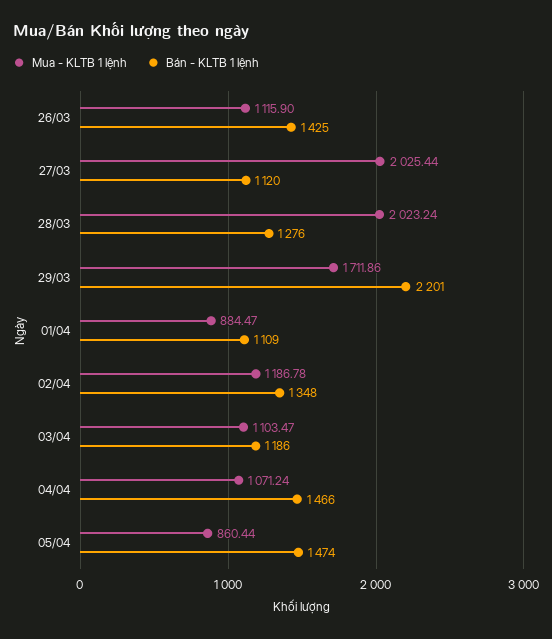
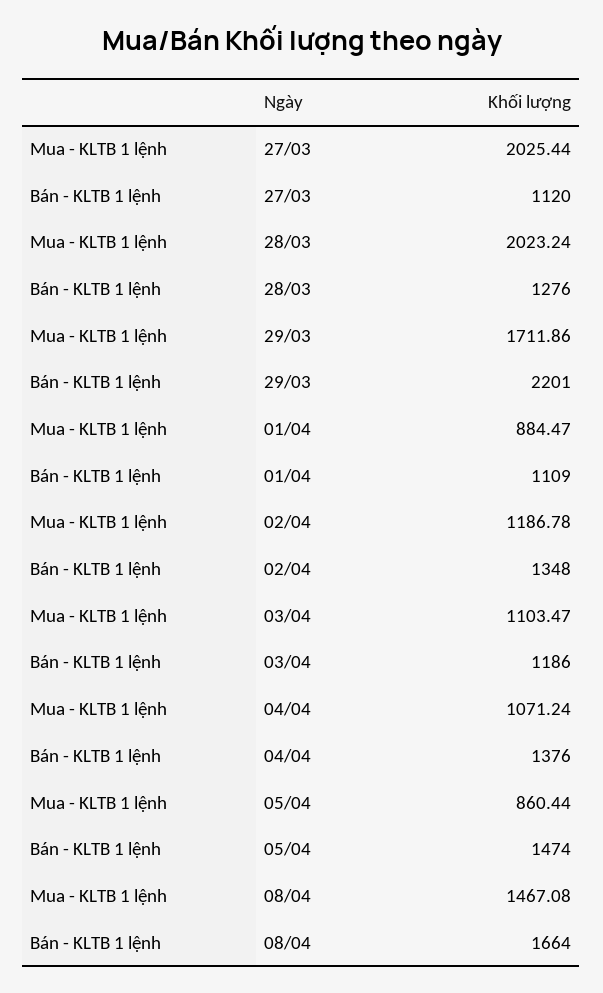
Mua - KLTB 1 lệnh, 26/03: 1115.9 -> none
Bán - KLTB 1 lệnh, 26/03: 1425 -> none
Bán - KLTB 1 lệnh, 04/04: 1466 -> 1376
Mua - KLTB 1 lệnh, 08/04: none -> 1467.08
Bán - KLTB 1 lệnh, 08/04: none -> 1664

